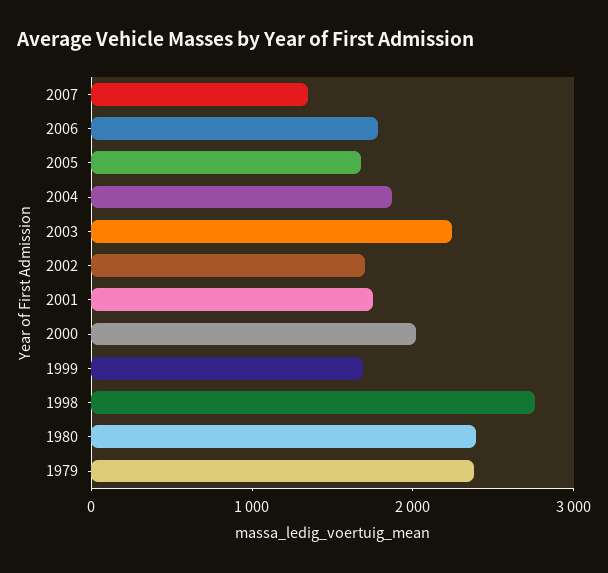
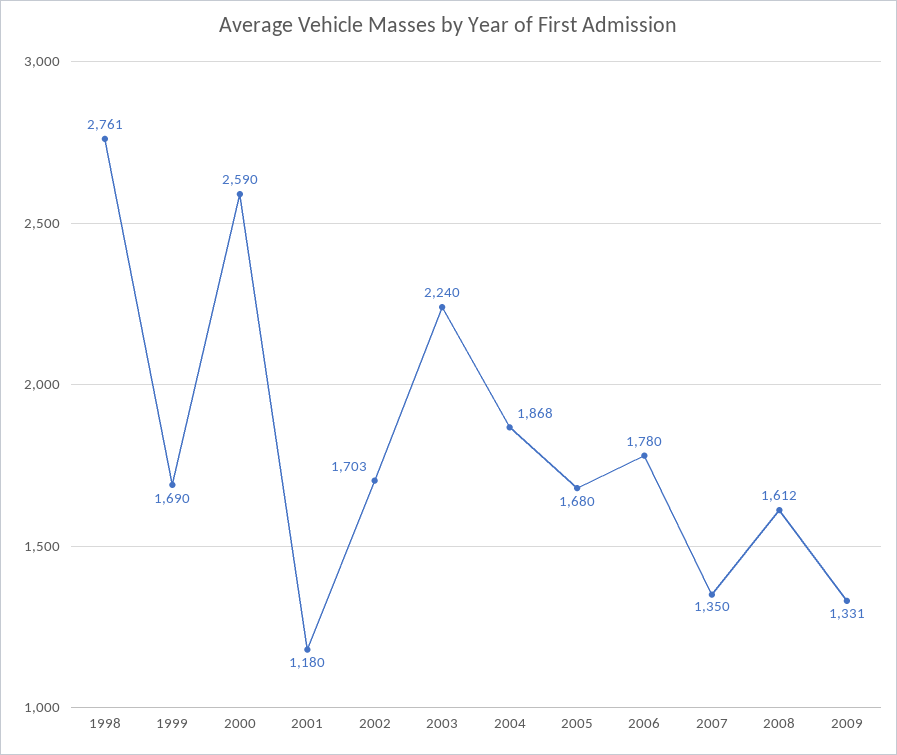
2001: 1800 -> 1180
2000: 2000 -> 2590
1980: 2400 -> none
1979: 2400 -> none
2008: none -> 1612
2009: none -> 1331

